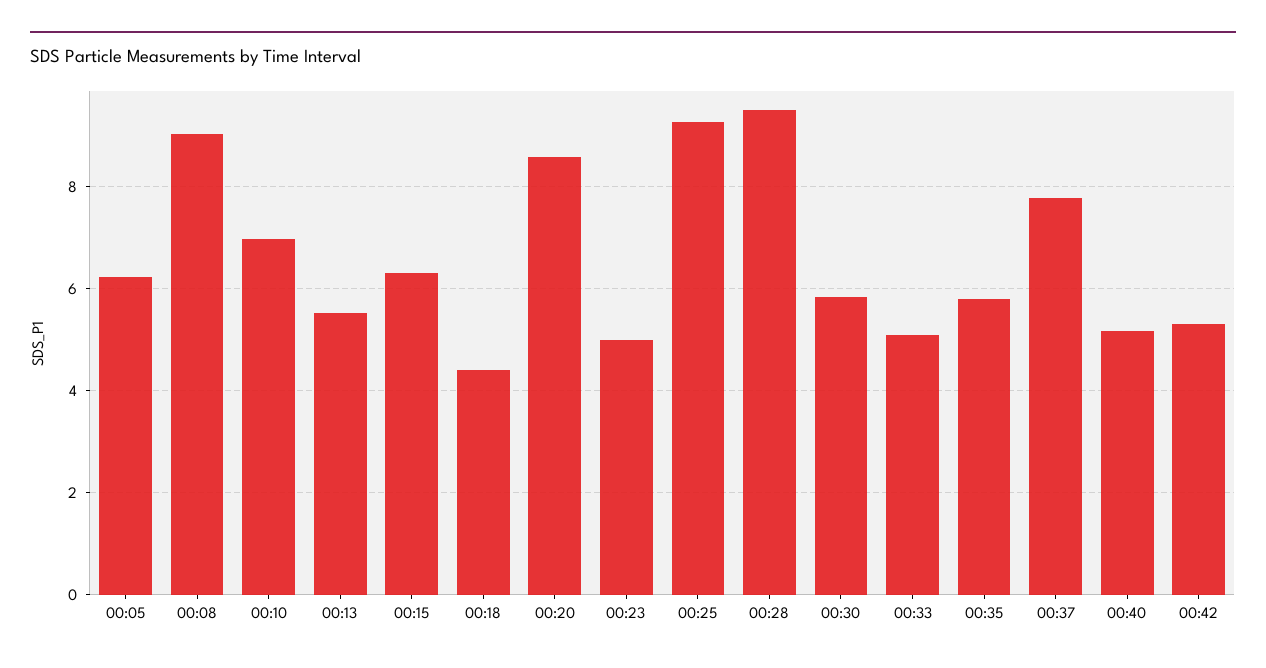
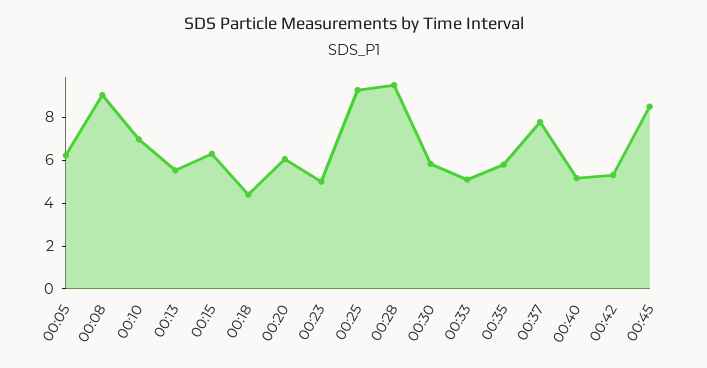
00:20: 8.6 -> 6
00:45: none -> 8.5

